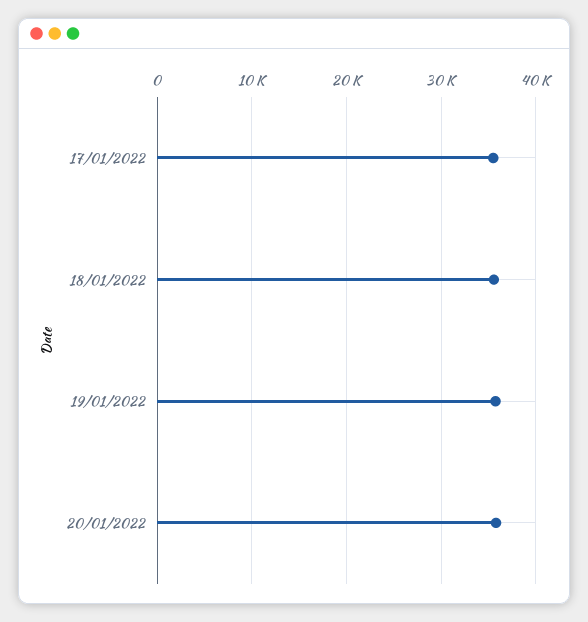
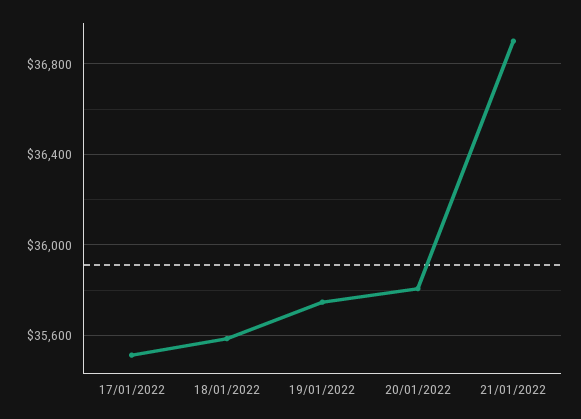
21/01/2022: none -> 36900

